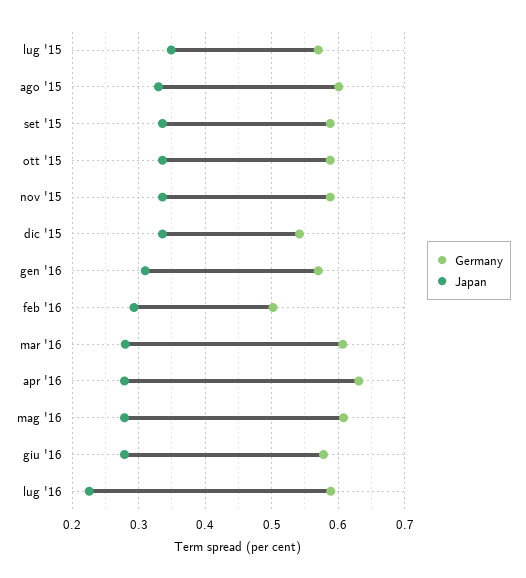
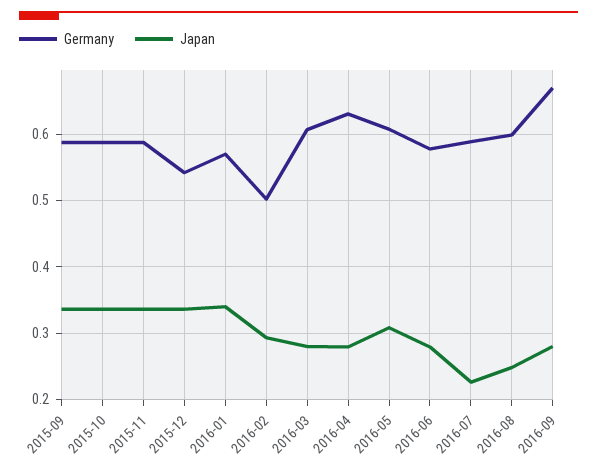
Germany, lug '15: 0.57 -> none
Japan, lug '15: 0.35 -> none
Germany, ago '15: 0.6 -> none
Japan, ago '15: 0.33 -> none
Japan, gen '16: 0.31 -> 0.34
Japan, mag '16: 0.28 -> 0.31
Germany, 2016-08: none -> 0.6
Japan, 2016-08: none -> 0.25
Germany, 2016-09: none -> 0.67
Japan, 2016-09: none -> 0.28

